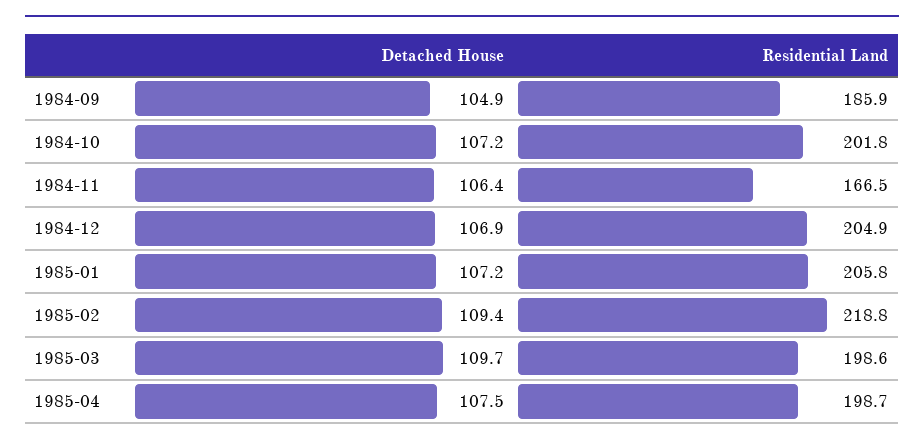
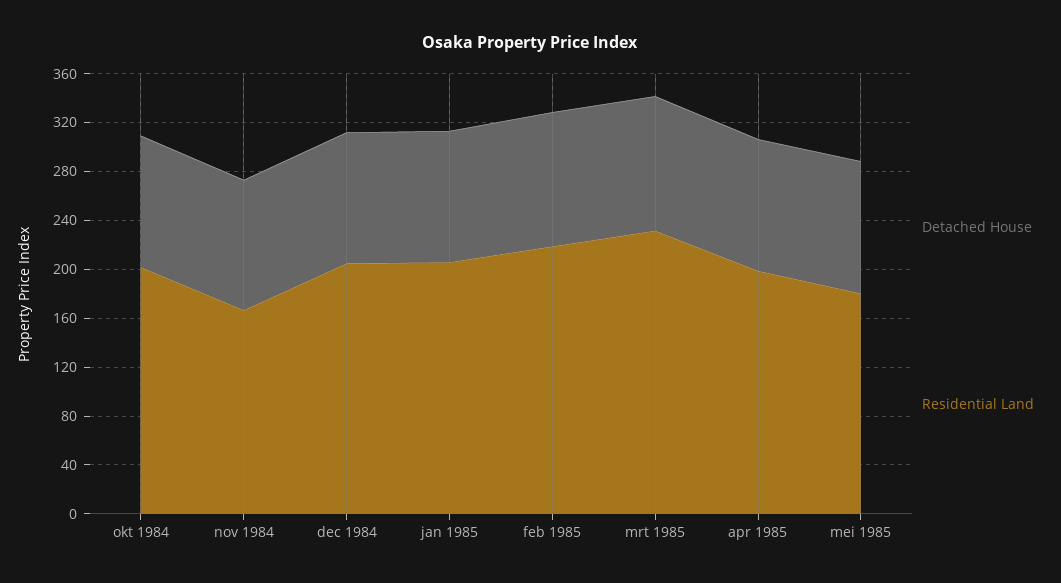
Detached House, 1984-09: 104.9 -> none
Residential Land, 1984-09: 185.9 -> none
Residential Land, 1985-03: 198.6 -> 230
Detached House, mei 1985: none -> 110
Residential Land, mei 1985: none -> 180

